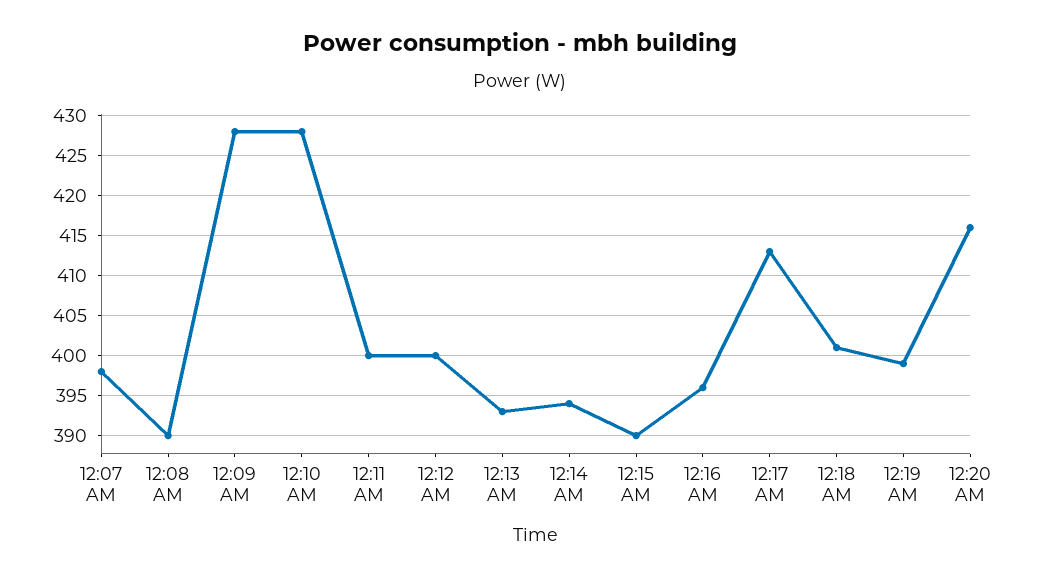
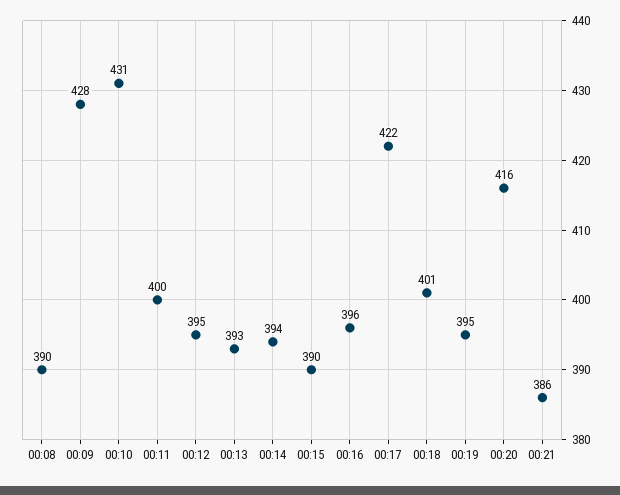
12:07 AM: 398 -> none
12:10 AM: 428 -> 431
12:12 AM: 400 -> 395
12:17 AM: 413 -> 422
12:19 AM: 399 -> 395
00:21: none -> 386

